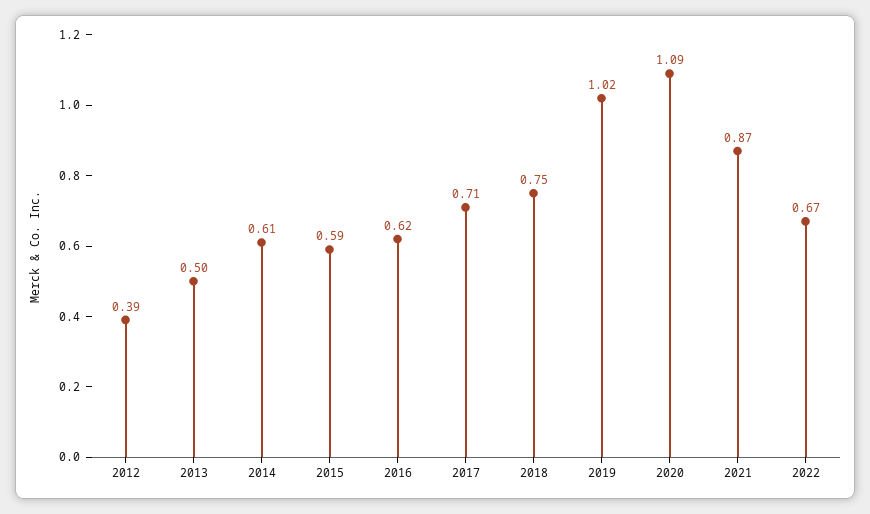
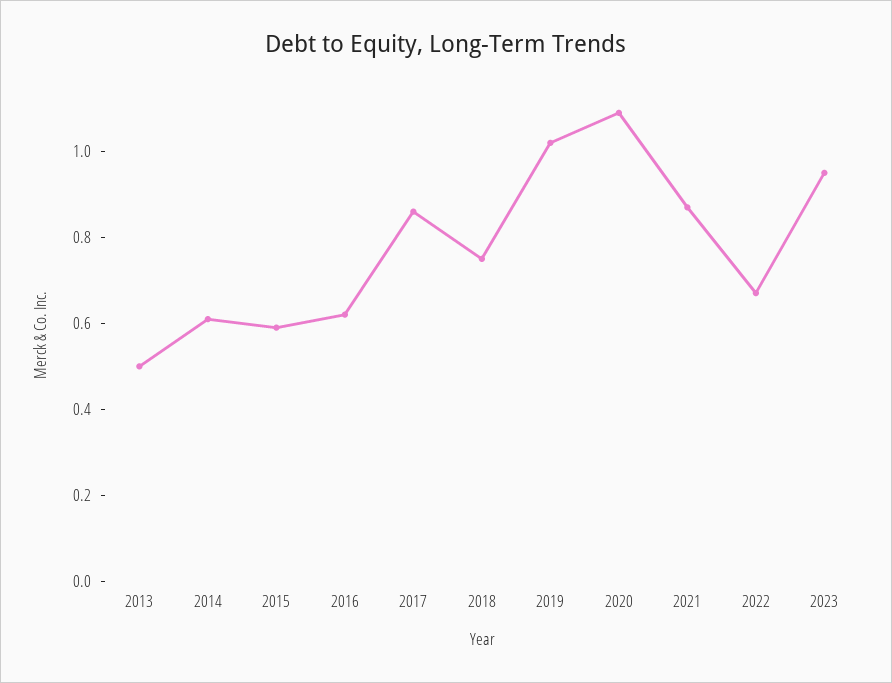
2012: 0.39 -> none
2017: 0.71 -> 0.85
2023: none -> 0.95

